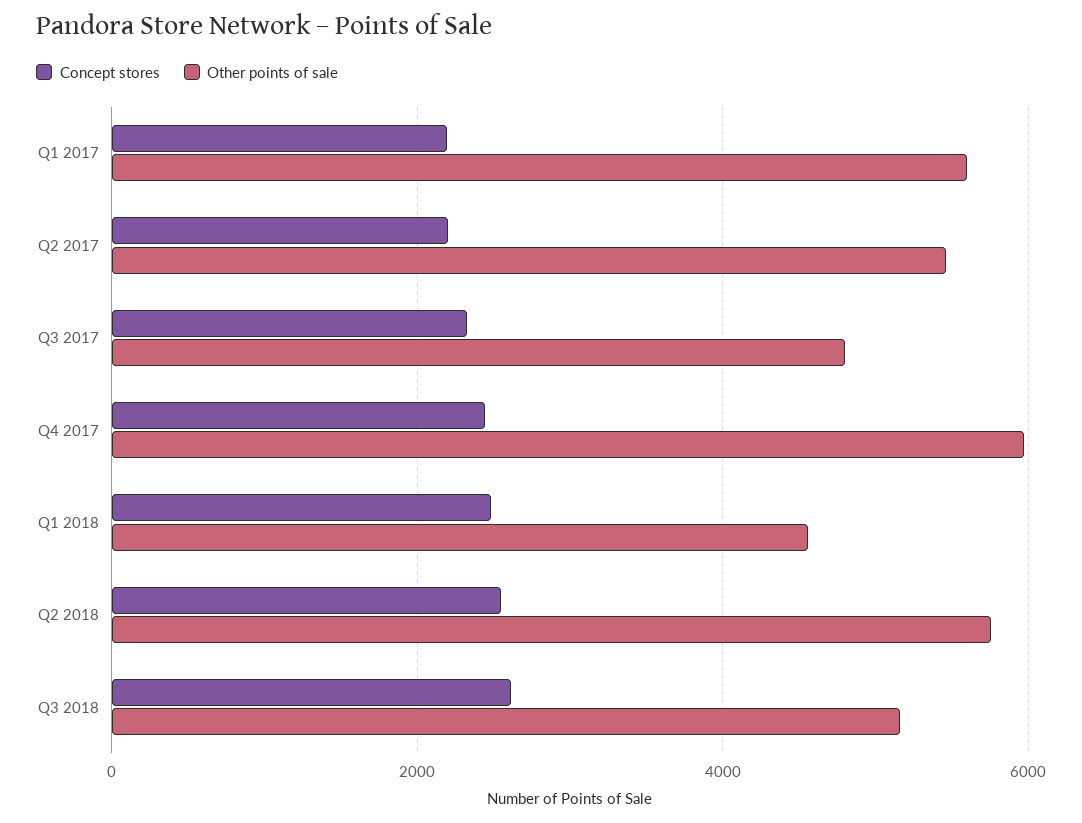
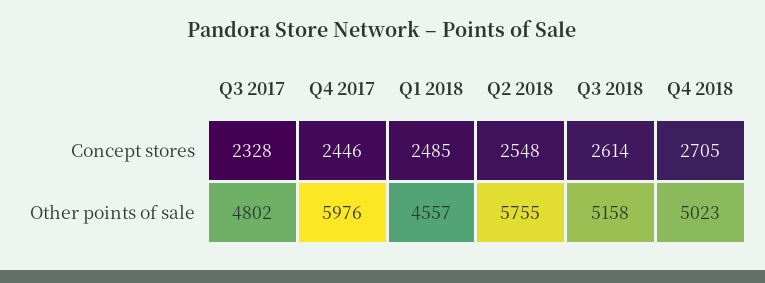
Concept stores, Q1 2017: 2200 -> none
Other points of sale, Q1 2017: 5600 -> none
Concept stores, Q2 2017: 2200 -> none
Other points of sale, Q2 2017: 5400 -> none
Concept stores, Q4 2018: none -> 2705
Other points of sale, Q4 2018: none -> 5023

